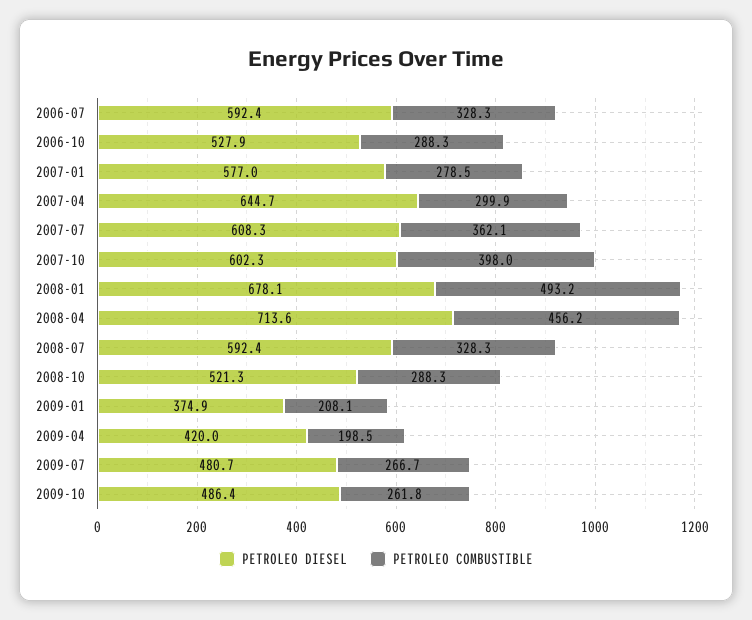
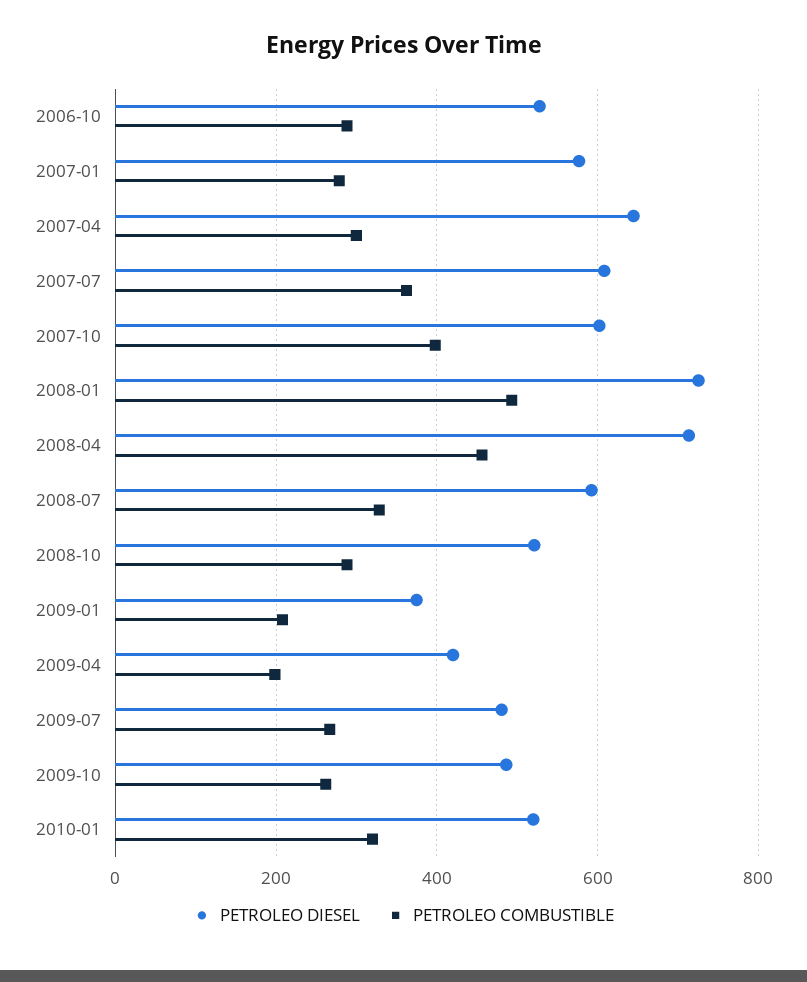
PETROLEO DIESEL, 2006-07: 592.4 -> none
PETROLEO COMBUSTIBLE, 2006-07: 328.3 -> none
PETROLEO DIESEL, 2008-01: 678.1 -> 720
PETROLEO DIESEL, 2010-01: none -> 520
PETROLEO COMBUSTIBLE, 2010-01: none -> 320

